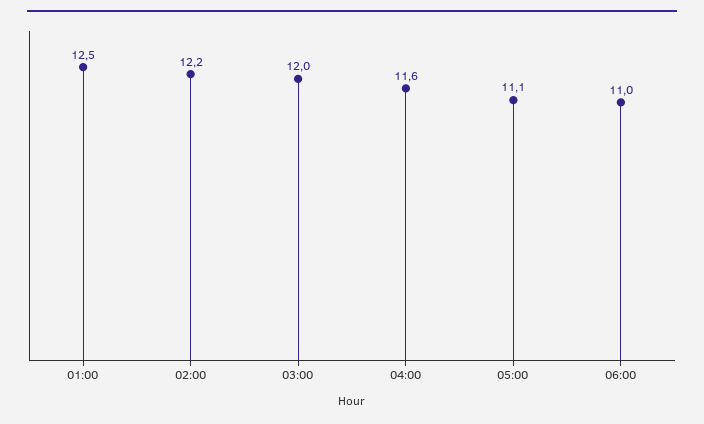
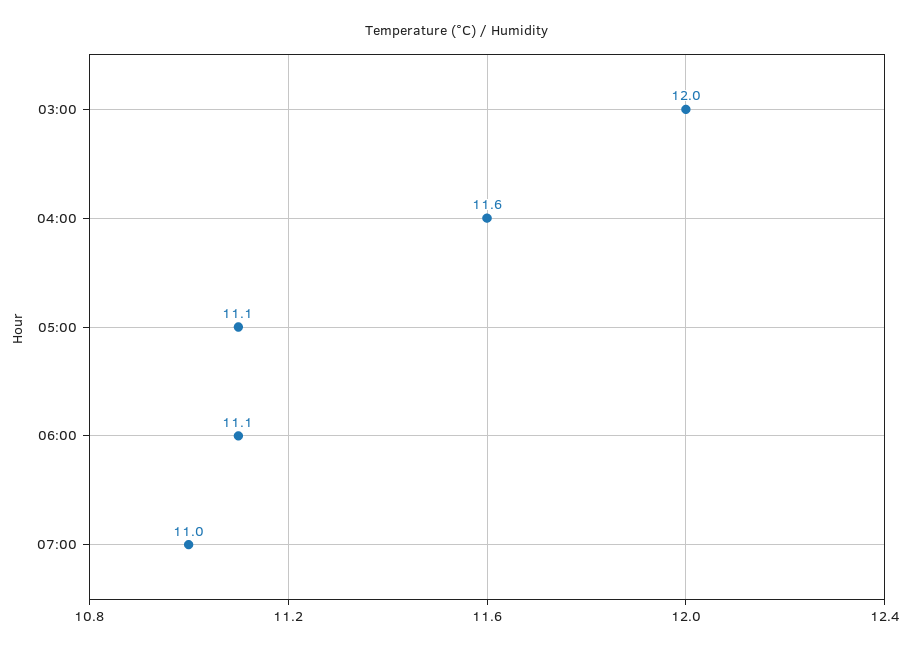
01:00: 12.5 -> none
02:00: 12.2 -> none
06:00: 11 -> 11.1
07:00: none -> 11

